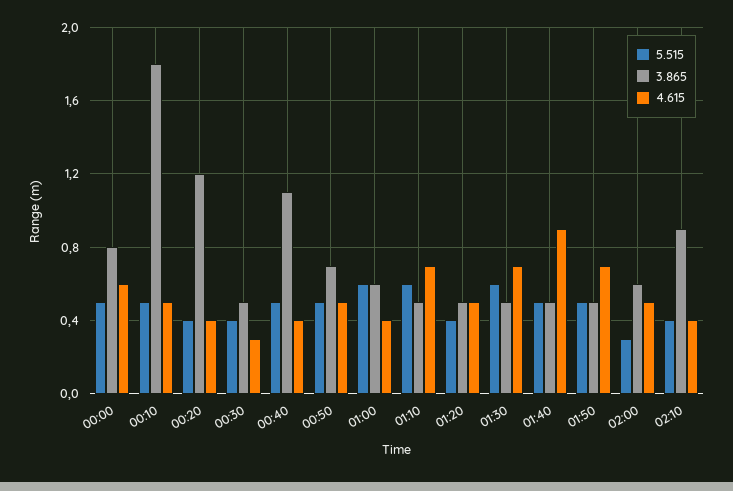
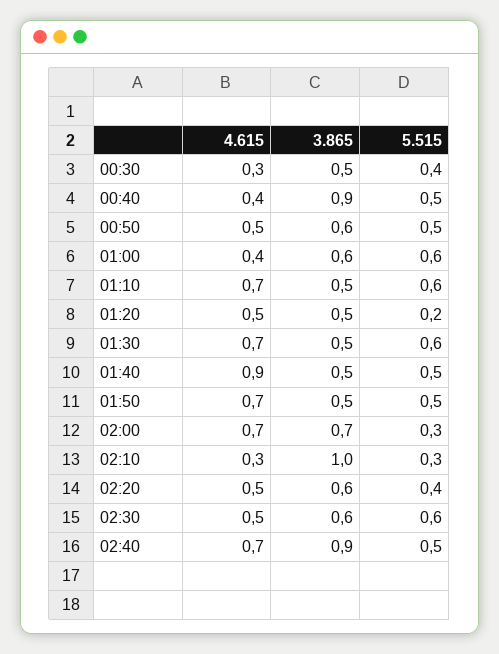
5.515, 00:00: 0.5 -> none
3.865, 00:00: 0.8 -> none
4.615, 00:00: 0.6 -> none
5.515, 00:10: 0.5 -> none
3.865, 00:10: 1.8 -> none
4.615, 00:10: 0.5 -> none
5.515, 00:20: 0.4 -> none
3.865, 00:20: 1.2 -> none
4.615, 00:20: 0.4 -> none
3.865, 00:40: 1.1 -> 0.9
3.865, 00:50: 0.7 -> 0.6
5.515, 01:20: 0.4 -> 0.2
3.865, 02:00: 0.6 -> 0.7
4.615, 02:00: 0.5 -> 0.7
5.515, 02:10: 0.4 -> 0.3
3.865, 02:10: 0.9 -> 1
4.615, 02:10: 0.4 -> 0.3
4.615, 02:20: none -> 0.5
3.865, 02:20: none -> 0.6
5.515, 02:20: none -> 0.4
4.615, 02:30: none -> 0.5
3.865, 02:30: none -> 0.6
5.515, 02:30: none -> 0.6
4.615, 02:40: none -> 0.7
3.865, 02:40: none -> 0.9
5.515, 02:40: none -> 0.5

